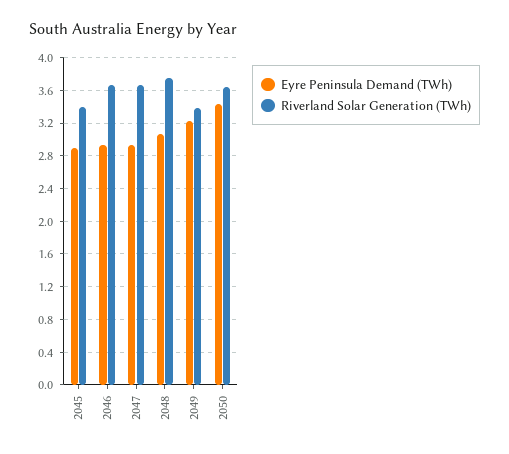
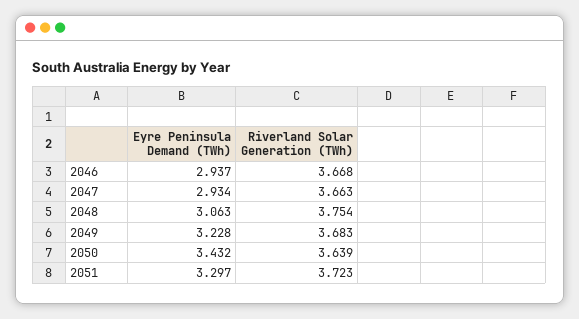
Eyre Peninsula Demand (TWh), 2045: 2.9 -> none
Riverland Solar Generation (TWh), 2045: 3.4 -> none
Riverland Solar Generation (TWh), 2049: 3.4 -> 3.683
Eyre Peninsula Demand (TWh), 2051: none -> 3.297
Riverland Solar Generation (TWh), 2051: none -> 3.723

